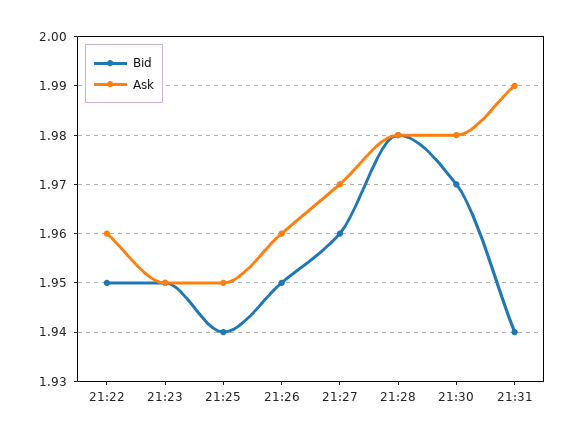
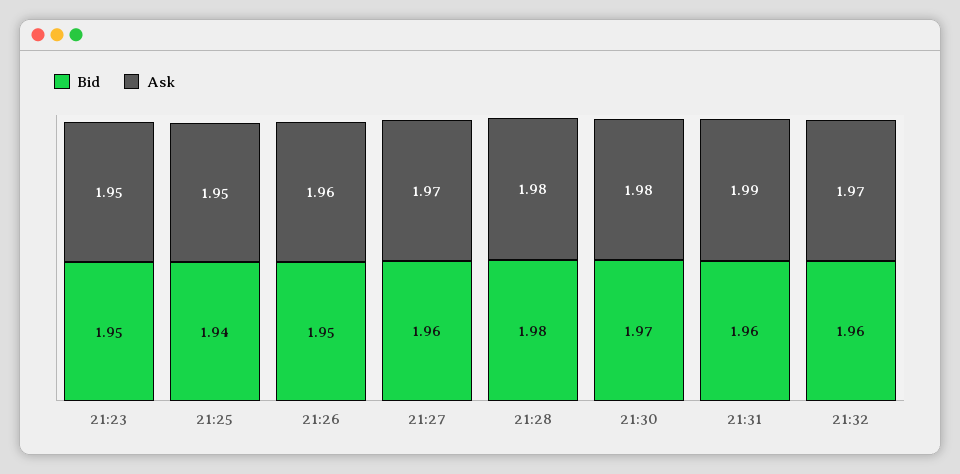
Bid, 21:22: 1.95 -> none
Ask, 21:22: 1.96 -> none
Bid, 21:31: 1.94 -> 1.96
Bid, 21:32: none -> 1.96
Ask, 21:32: none -> 1.97

